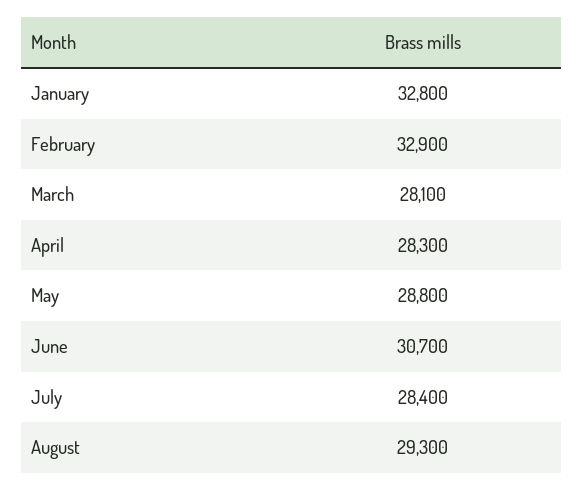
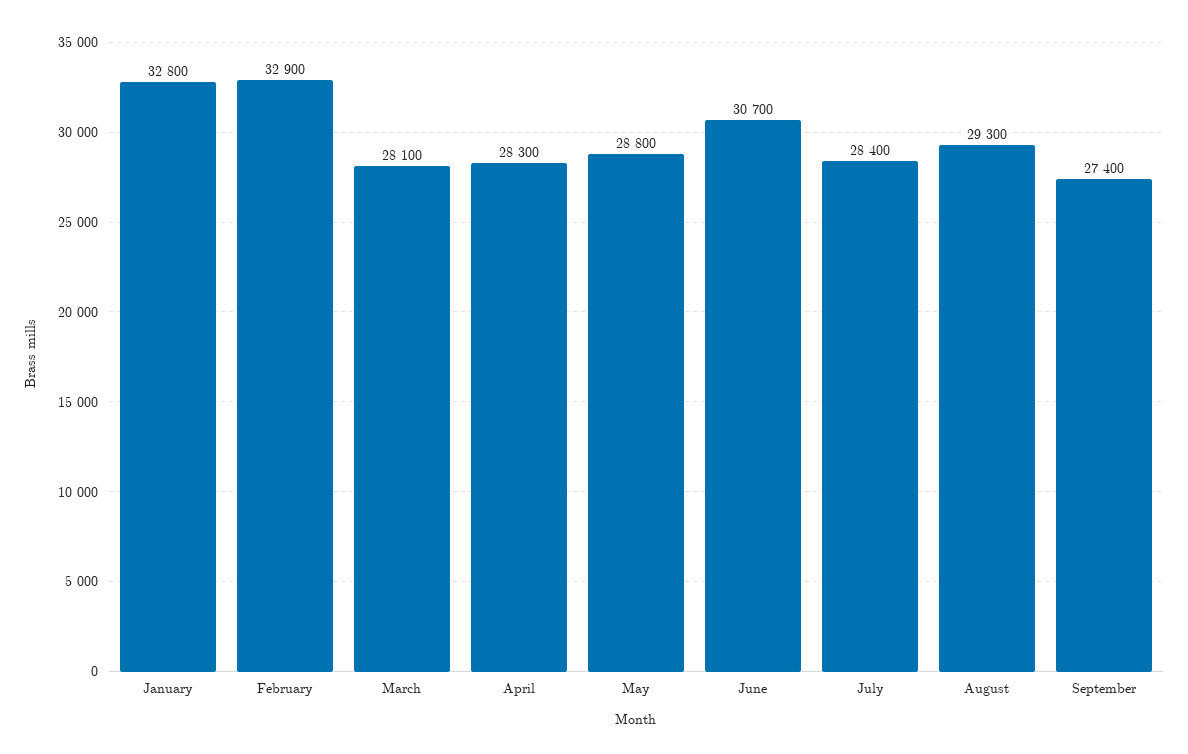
September: none -> 27400

